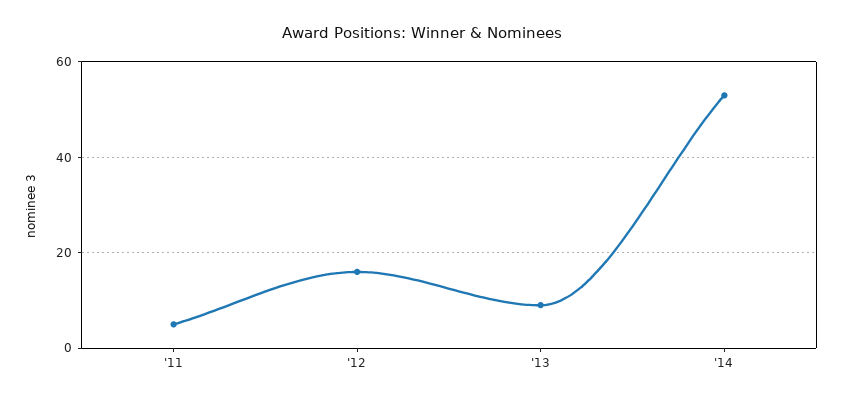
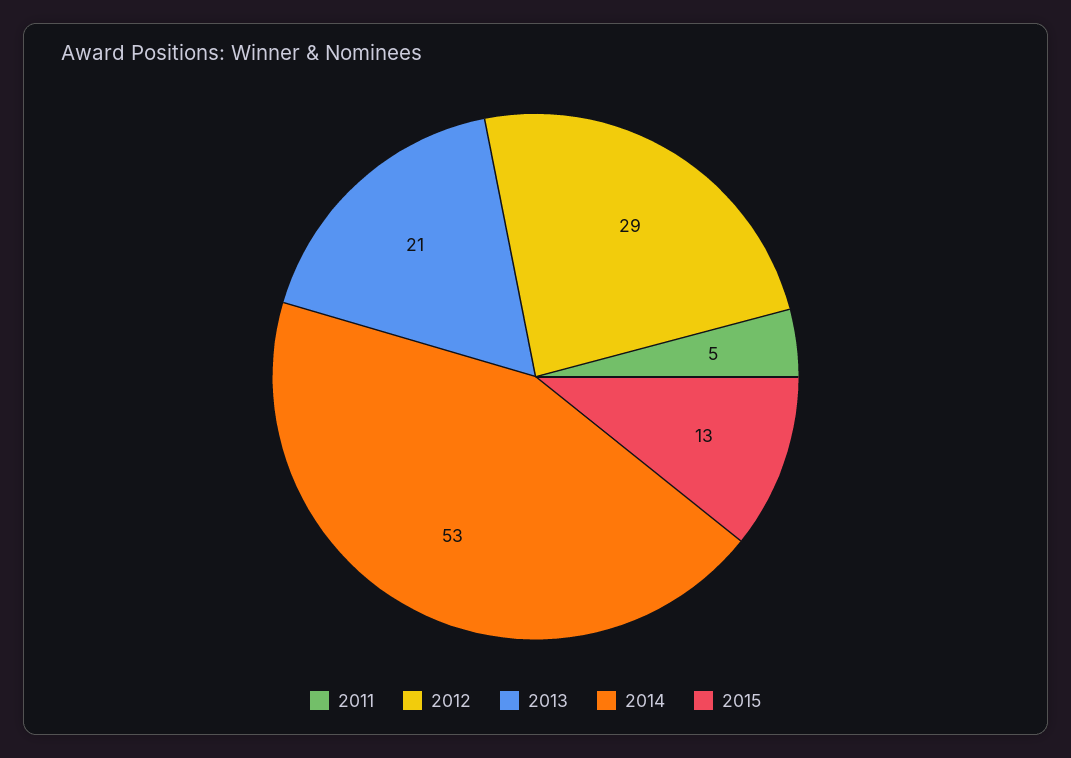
'12: 15 -> 29
'13: 10 -> 21
2015: none -> 13

